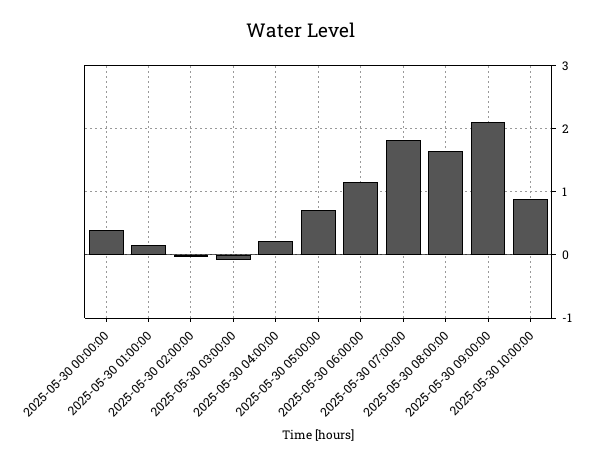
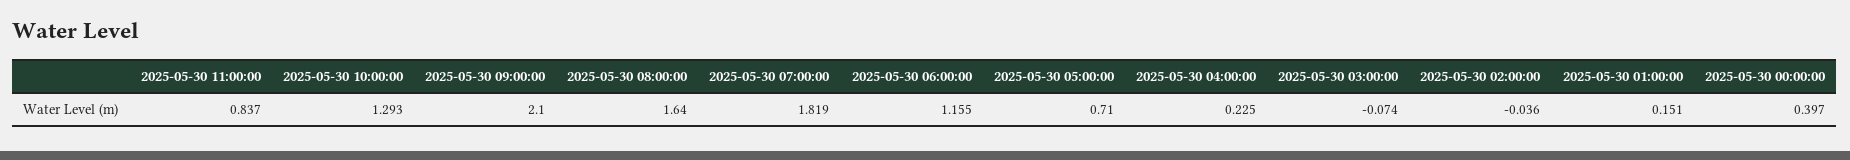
2025-05-30 10:00:00: 0.9 -> 1.293
2025-05-30 11:00:00: none -> 0.837

